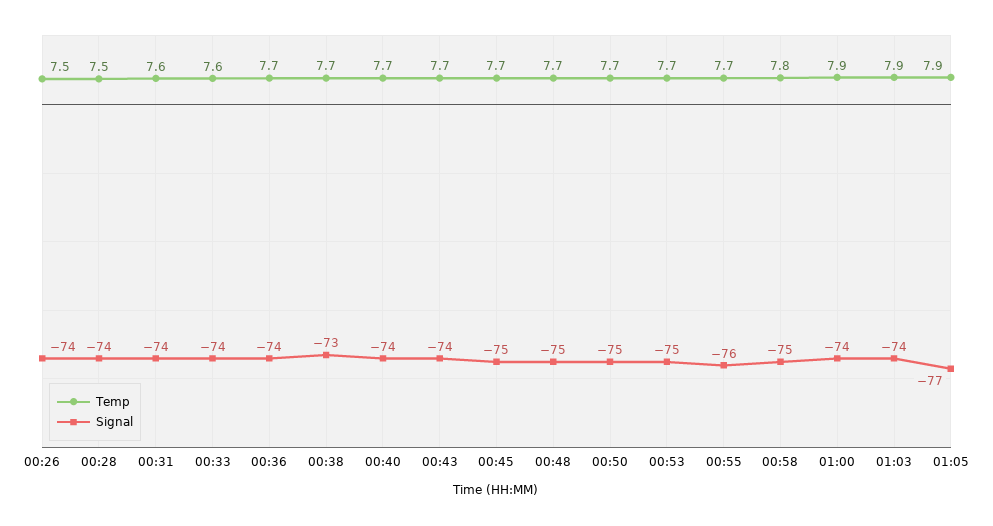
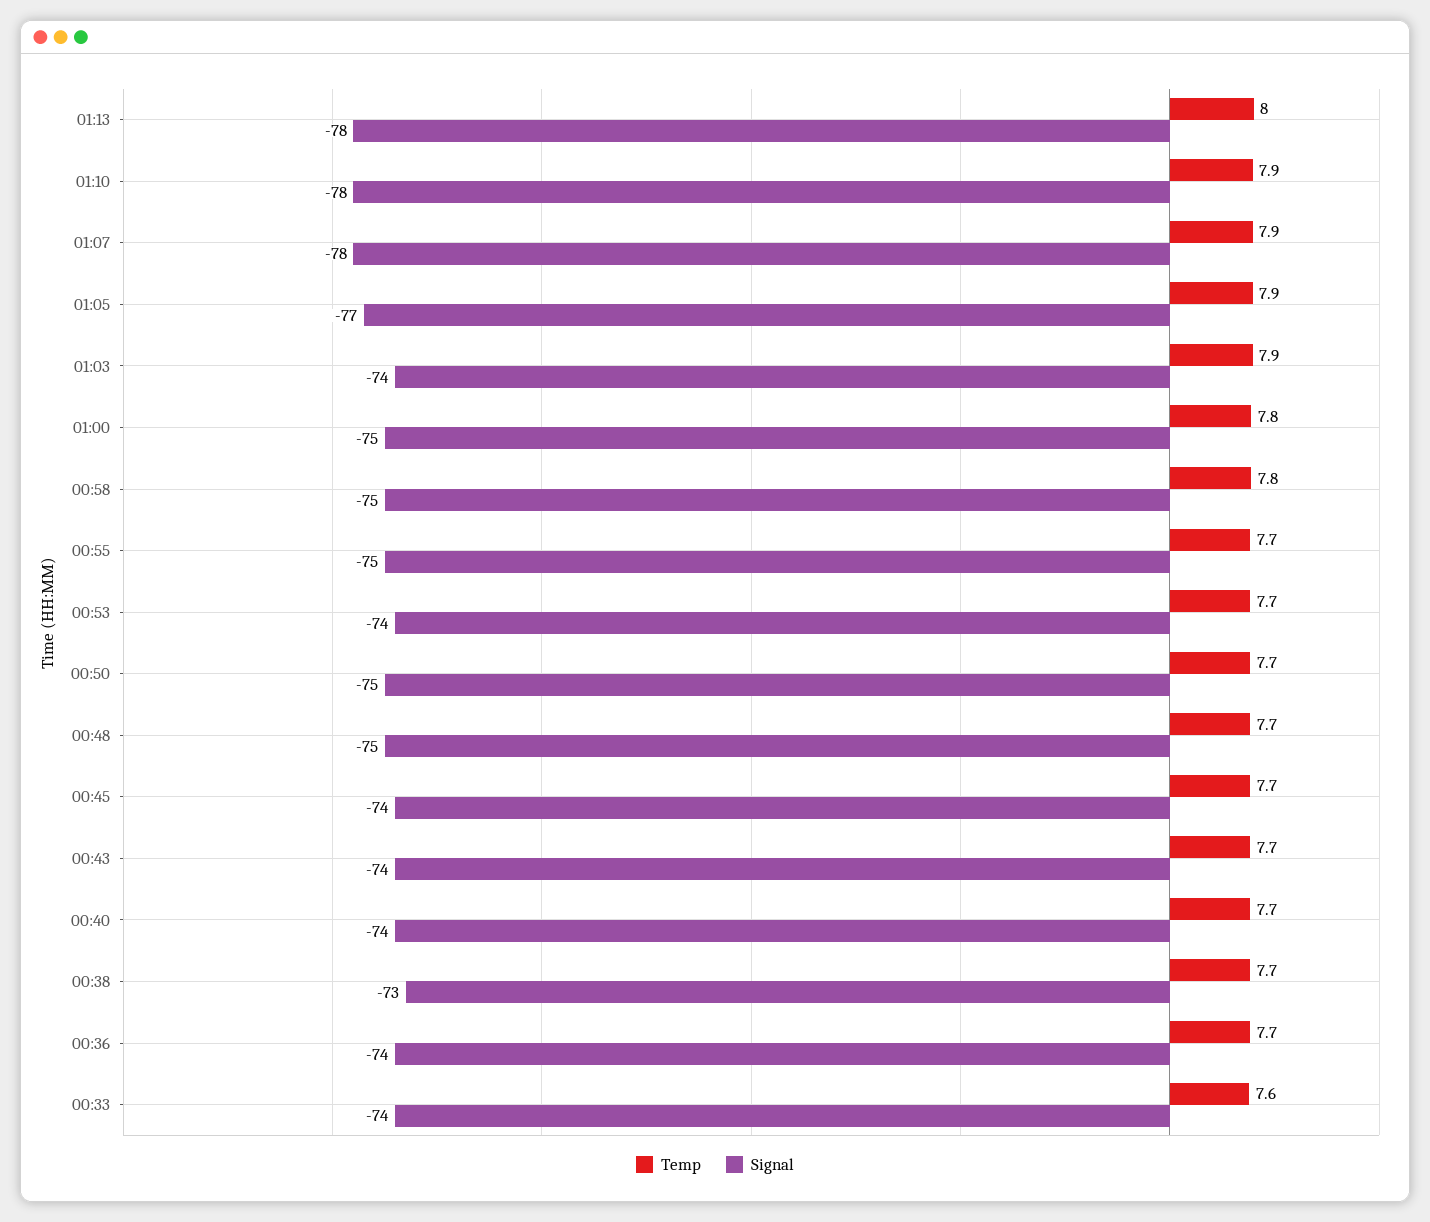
Temp, 00:26: 7.5 -> none
Signal, 00:26: -74 -> none
Temp, 00:28: 7.5 -> none
Signal, 00:28: -74 -> none
Temp, 00:31: 7.6 -> none
Signal, 00:31: -74 -> none
Signal, 00:45: -75 -> -74
Signal, 00:53: -75 -> -74
Signal, 00:55: -76 -> -75
Temp, 01:00: 7.9 -> 7.8
Signal, 01:00: -74 -> -75
Temp, 01:13: none -> 8
Signal, 01:13: none -> -78
Temp, 01:10: none -> 7.9
Signal, 01:10: none -> -78
Temp, 01:07: none -> 7.9
Signal, 01:07: none -> -78

